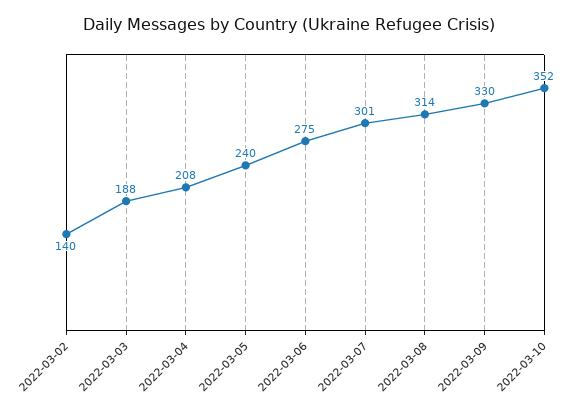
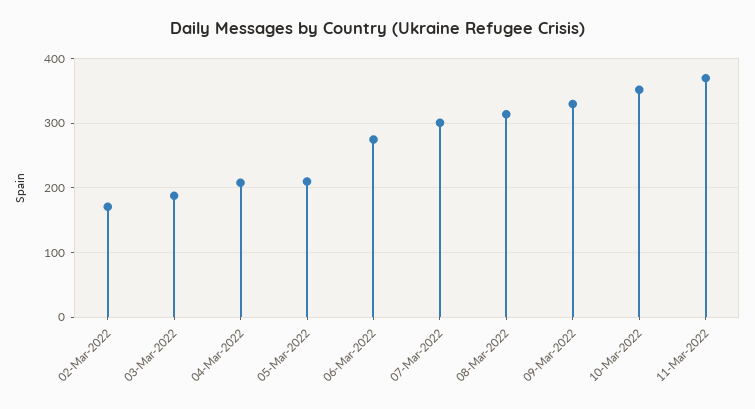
2022-03-02: 140 -> 170
2022-03-05: 240 -> 210
11-Mar-2022: none -> 370

